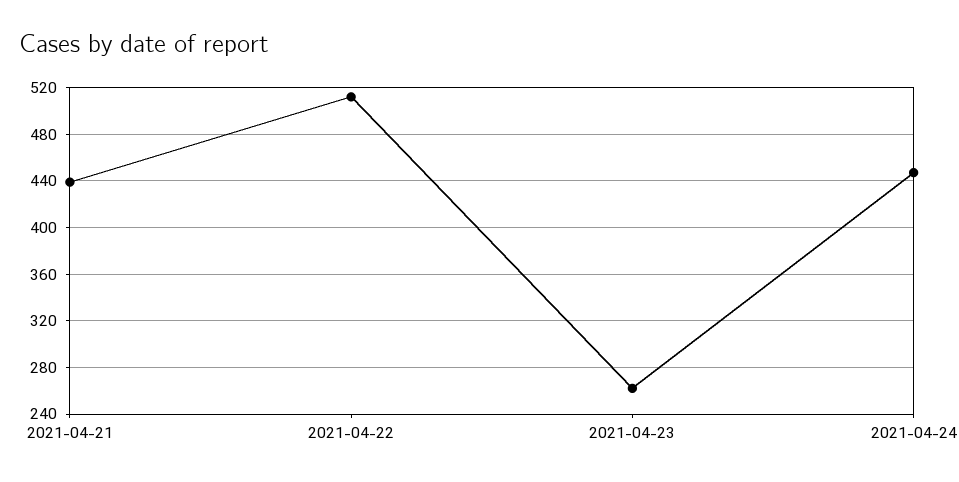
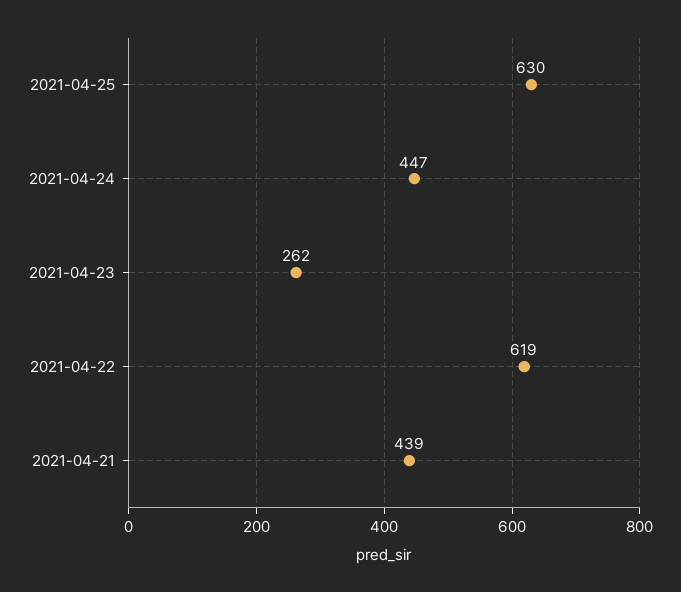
2021-04-22: 510 -> 619
2021-04-25: none -> 630

